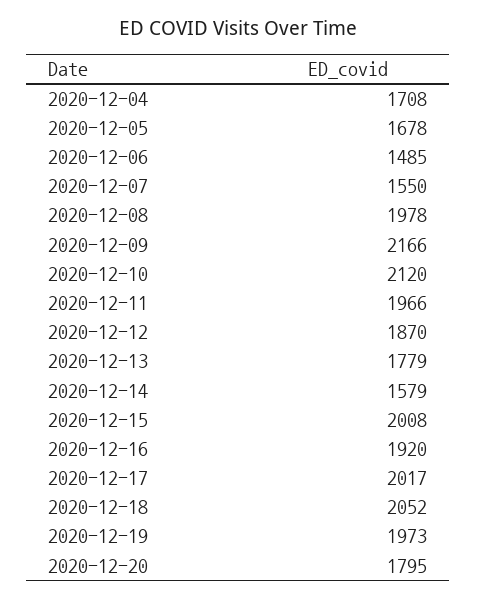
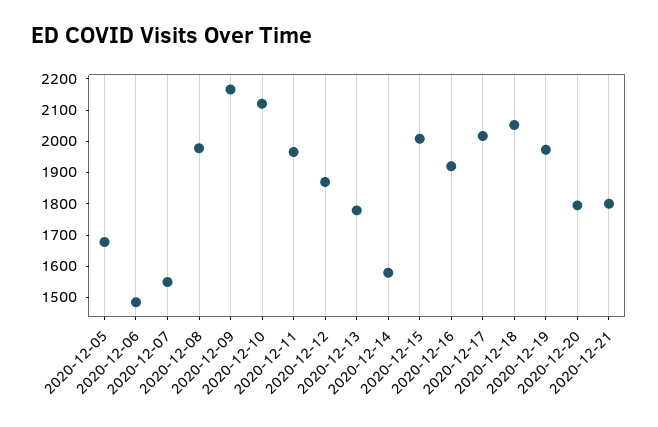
2020-12-04: 1708 -> none
2020-12-21: none -> 1800

